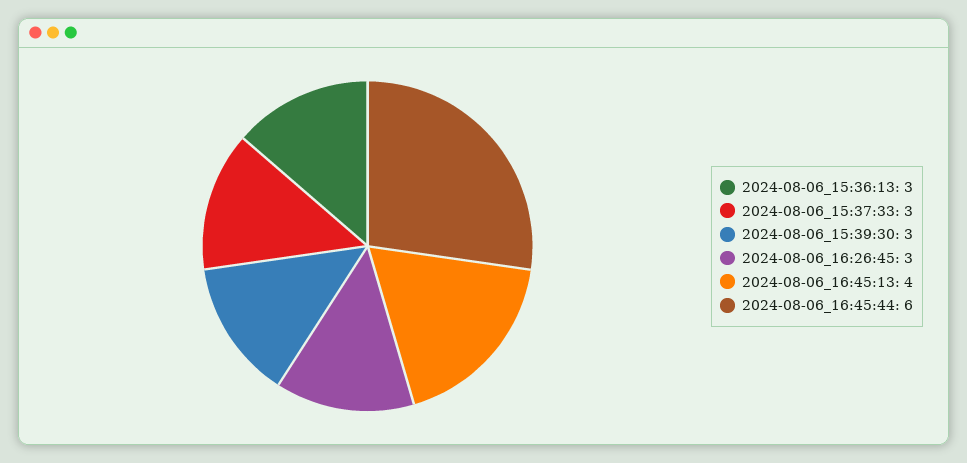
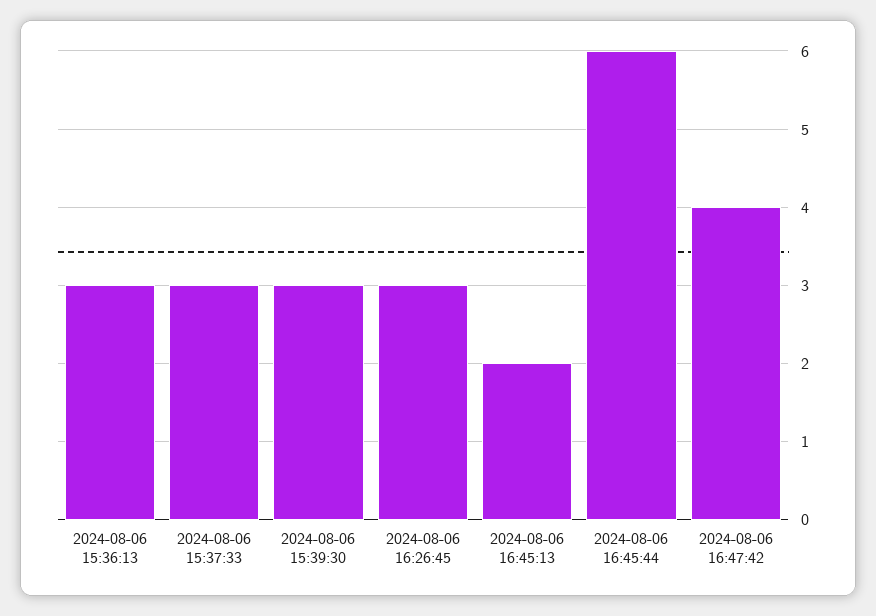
2024-08-06_16:45:13: 4 -> 2
2024-08-06 16:47:42: none -> 4

